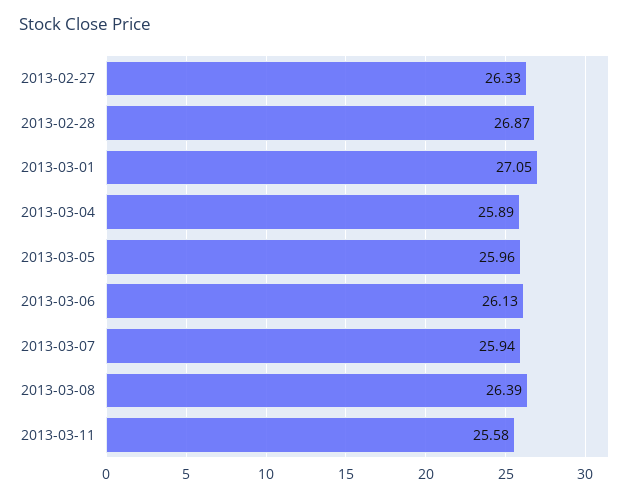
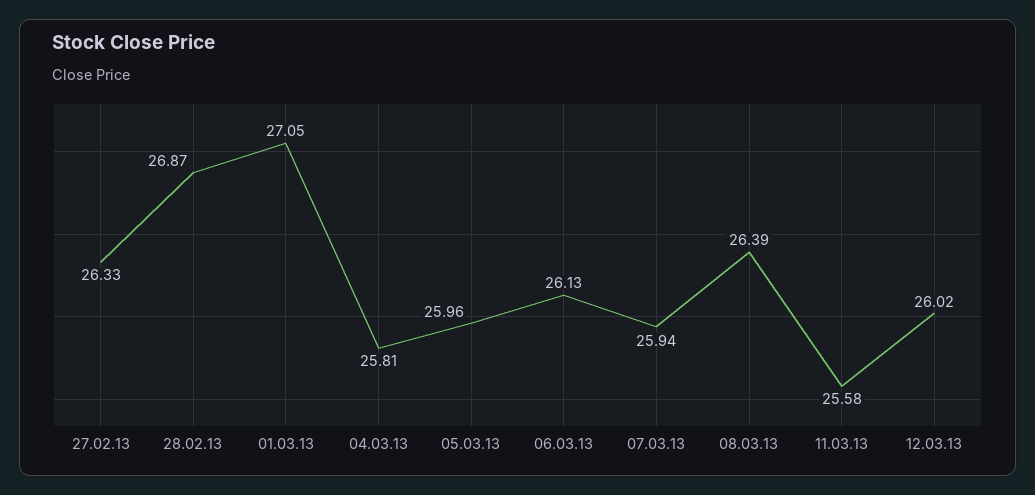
2013-03-04: 25.89 -> 25.81
12.03.13: none -> 26.02

